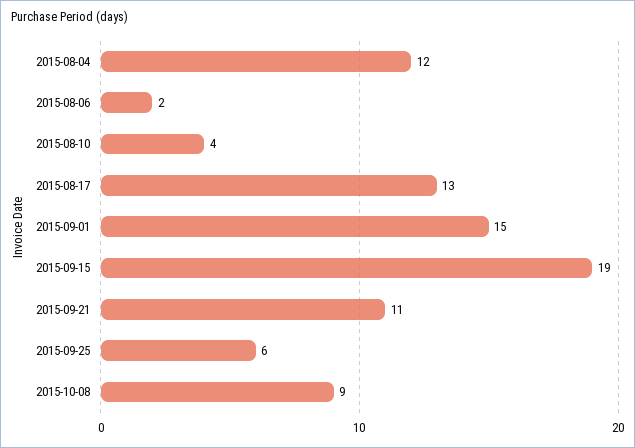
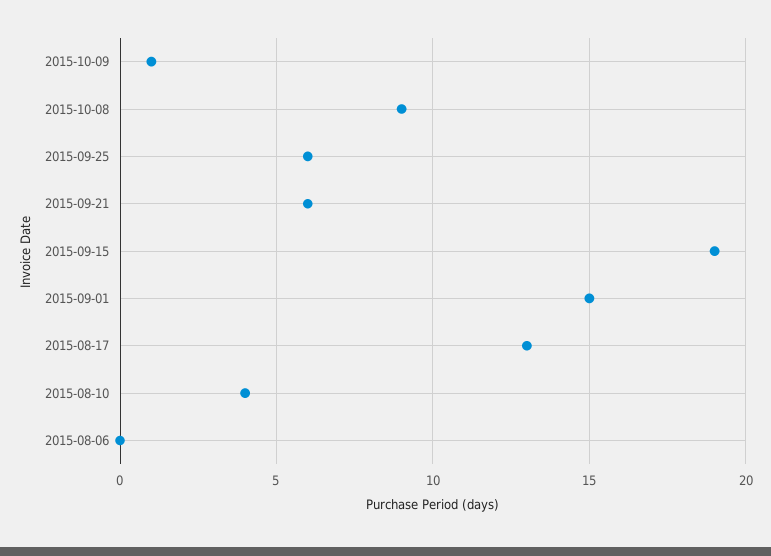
2015-08-04: 12 -> none
2015-08-06: 2 -> 0
2015-09-21: 11 -> 6
2015-10-09: none -> 1

